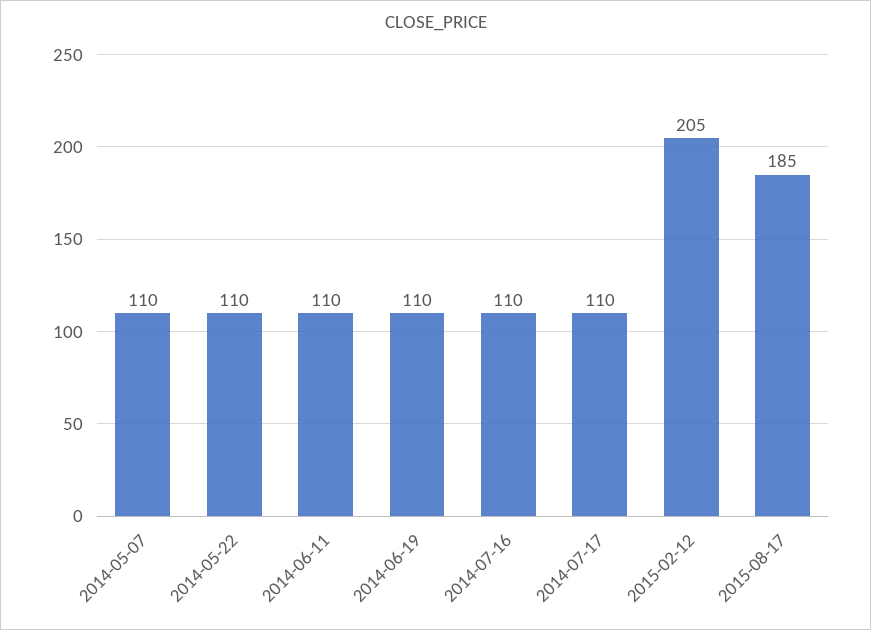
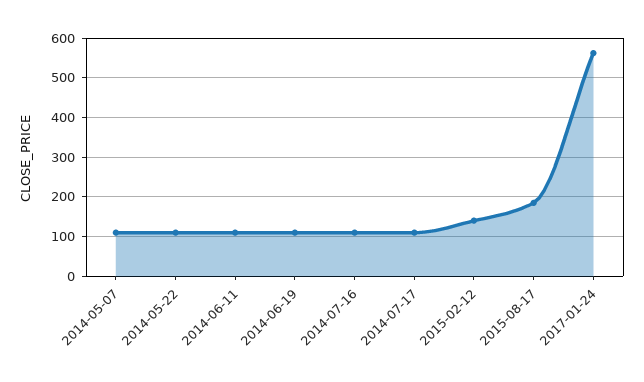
2015-02-12: 205 -> 140
2017-01-24: none -> 560

